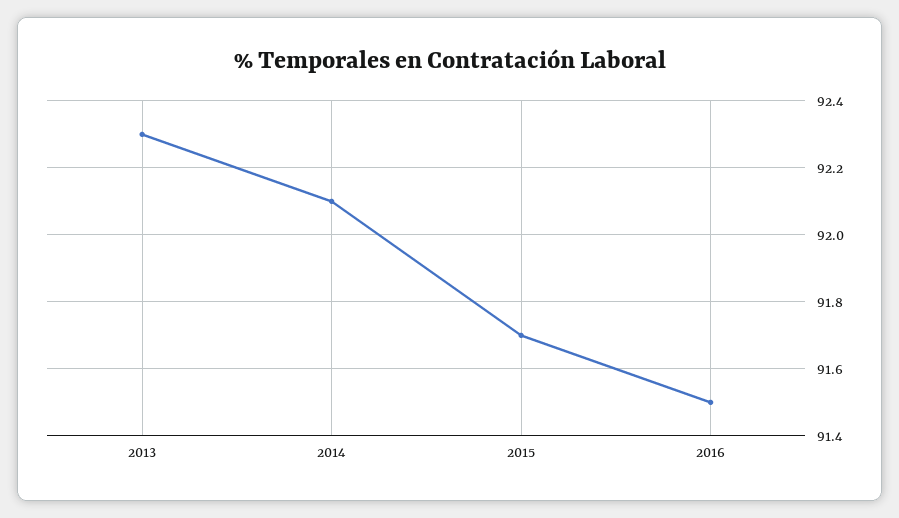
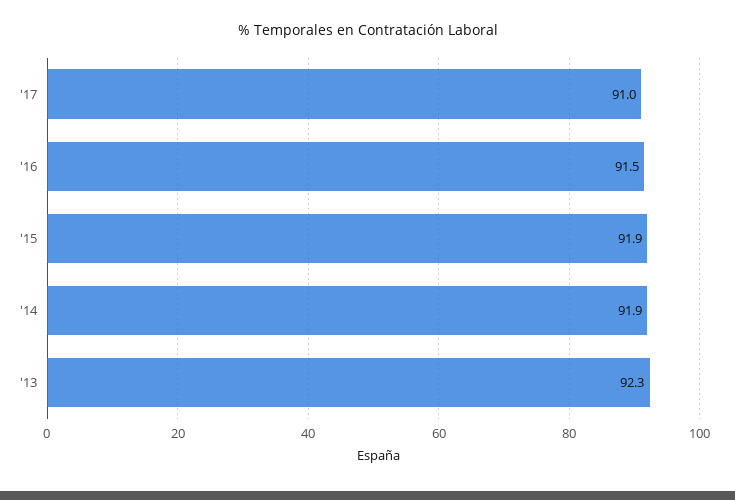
2014: 92.1 -> 91.9
2015: 91.7 -> 91.9
'17: none -> 91

